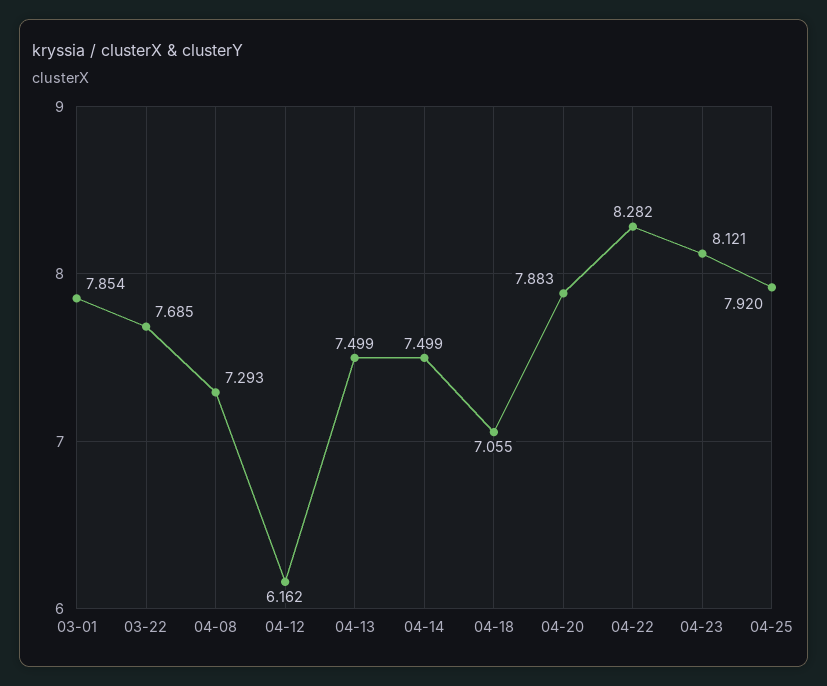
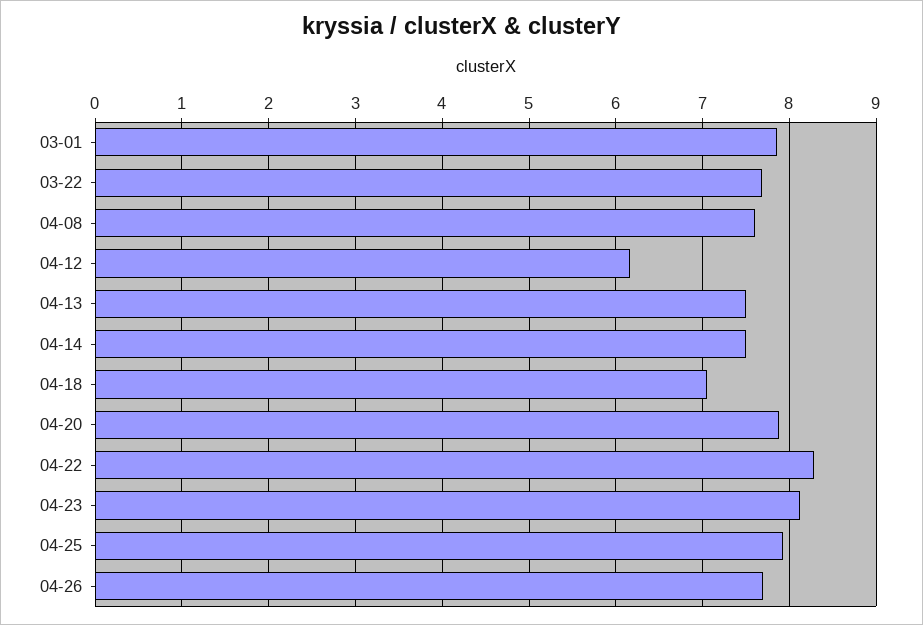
04-08: 7.293 -> 7.6
04-26: none -> 7.7

